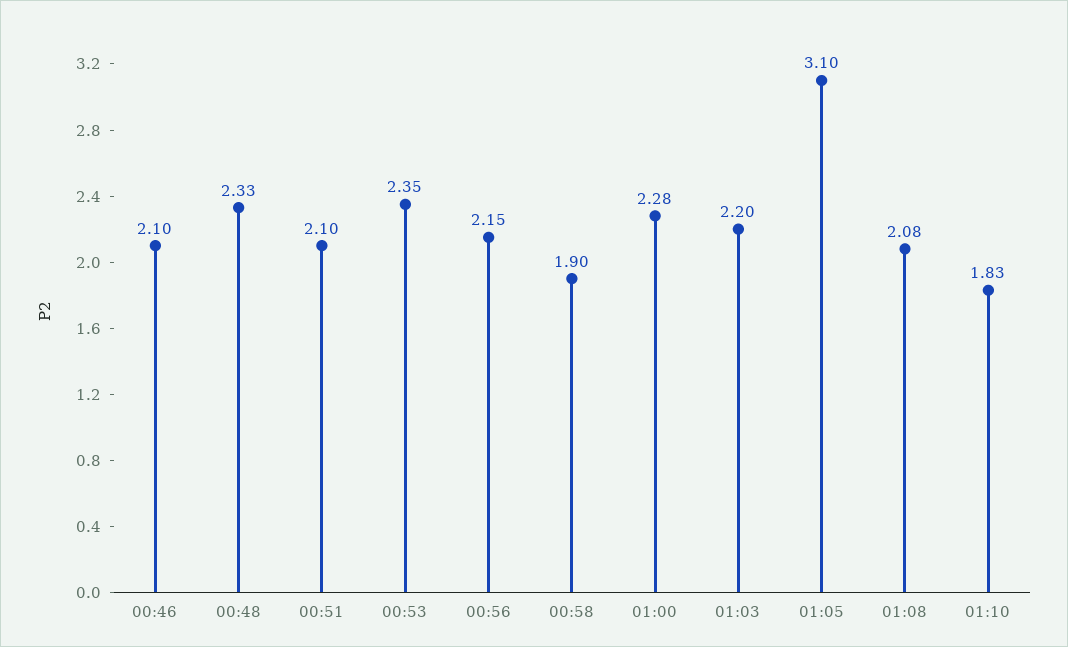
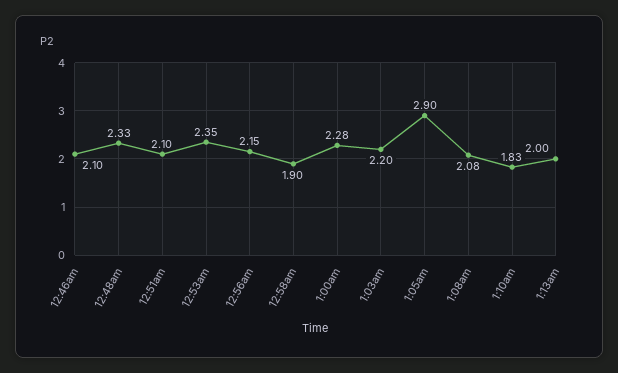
01:05: 3.1 -> 2.9
1:13am: none -> 2

